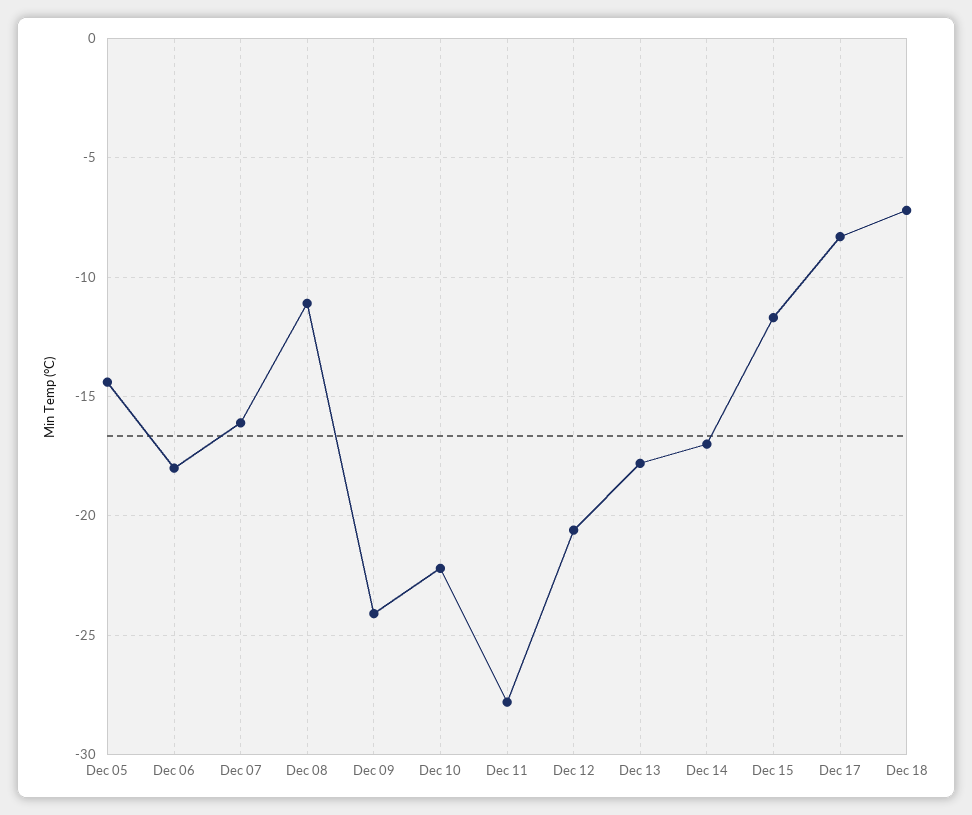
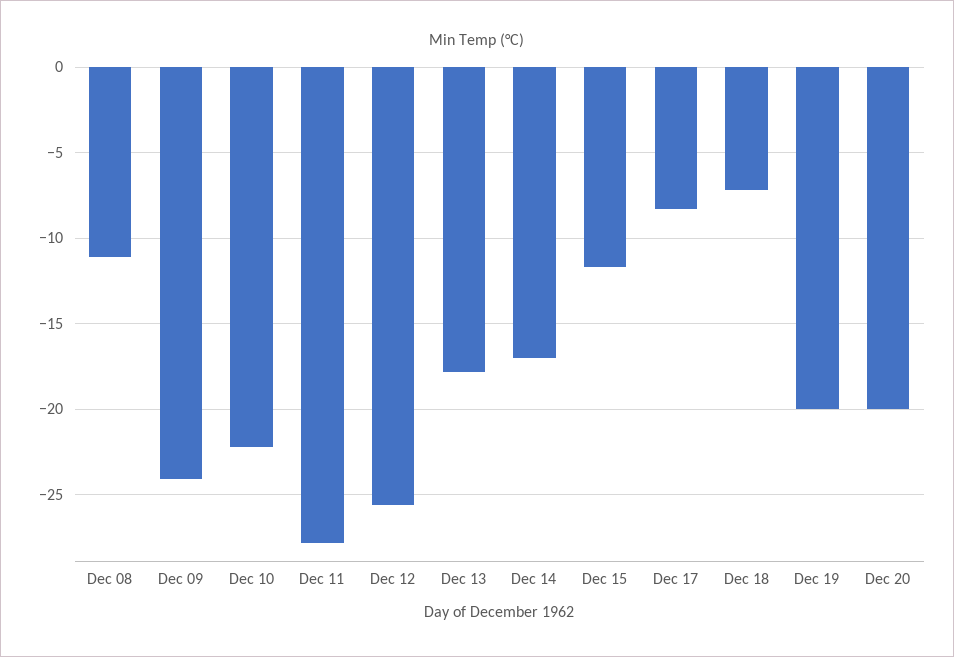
Dec 05: -14.5 -> none
Dec 06: -18 -> none
Dec 07: -16 -> none
Dec 12: -20.5 -> -25.5
Dec 19: none -> -20
Dec 20: none -> -20

